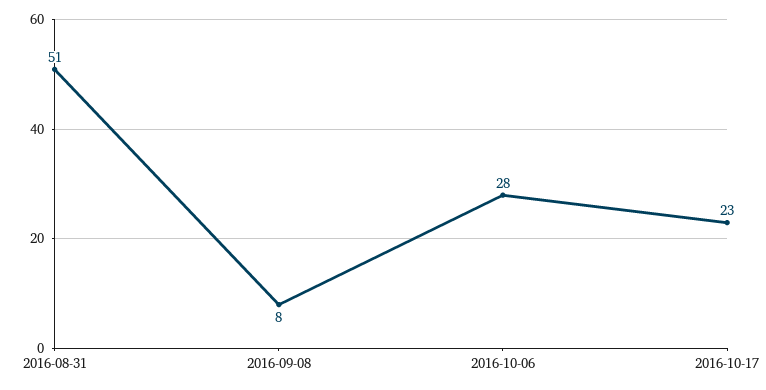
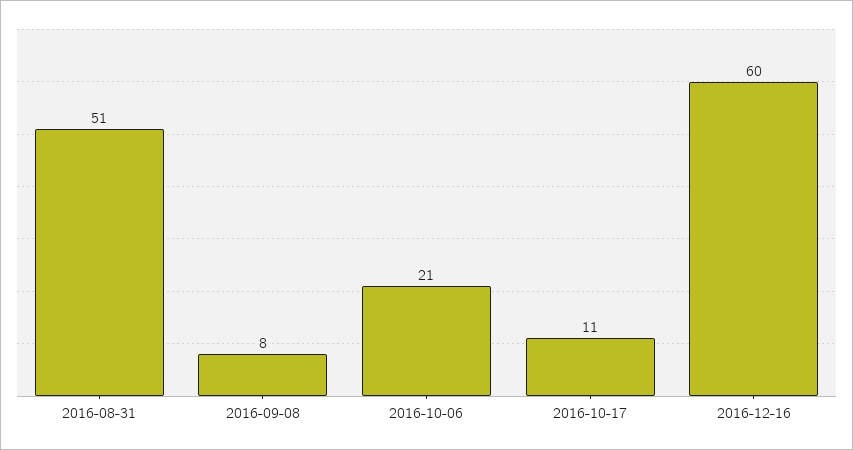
2016-10-06: 28 -> 21
2016-10-17: 23 -> 11
2016-12-16: none -> 60

